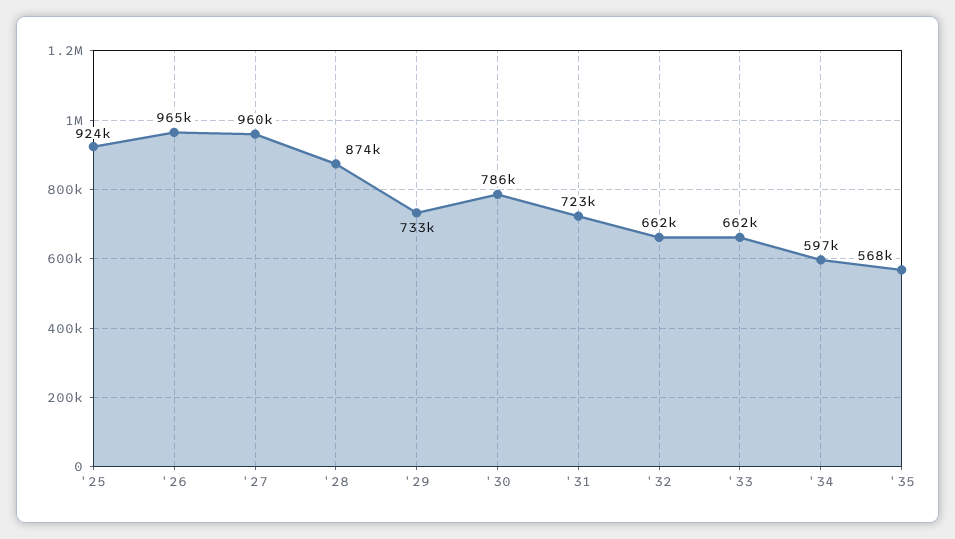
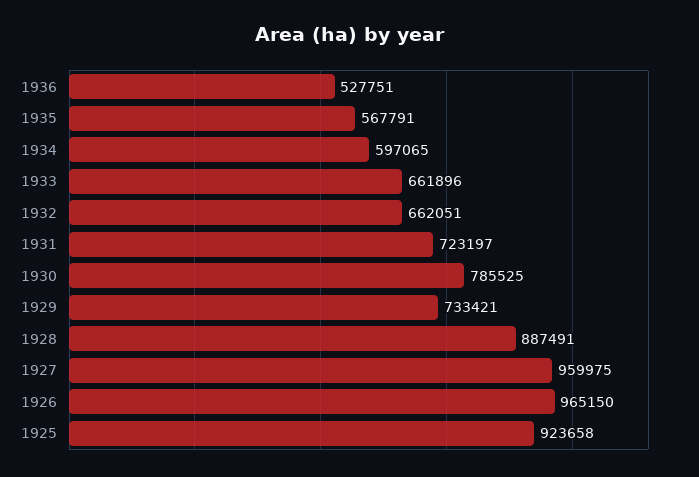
'28: 874000 -> 887491
1936: none -> 527751

